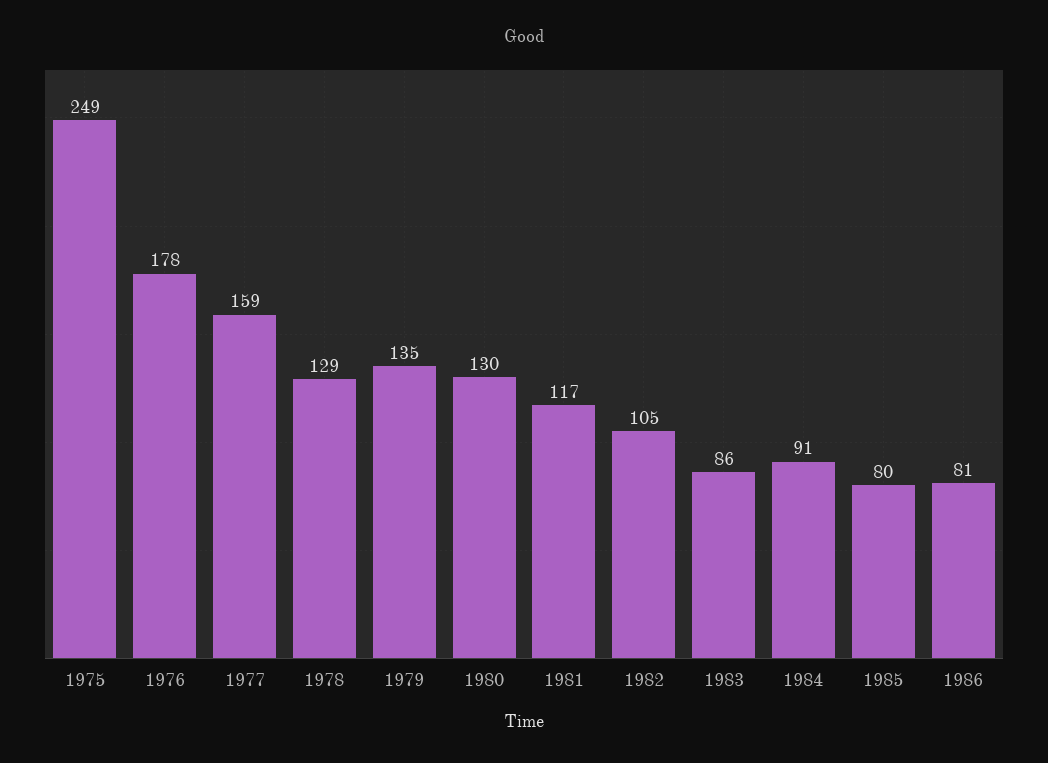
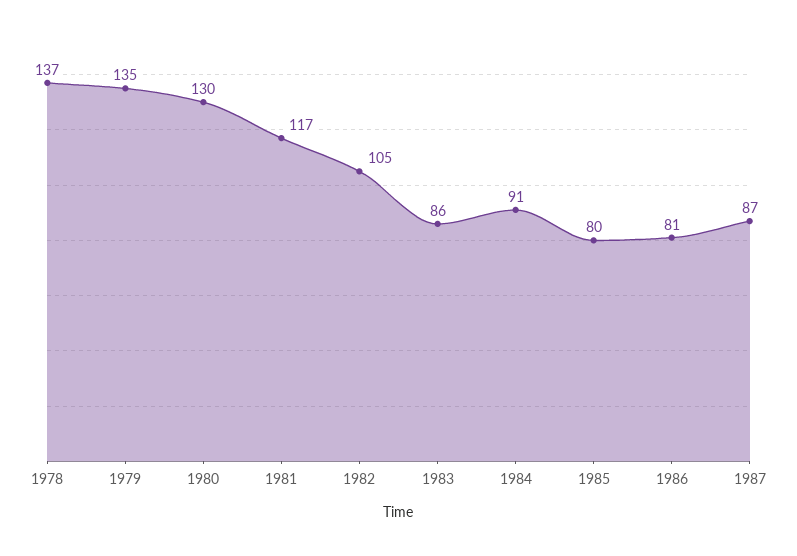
1975: 249 -> none
1976: 178 -> none
1977: 159 -> none
1978: 129 -> 137
1987: none -> 87

